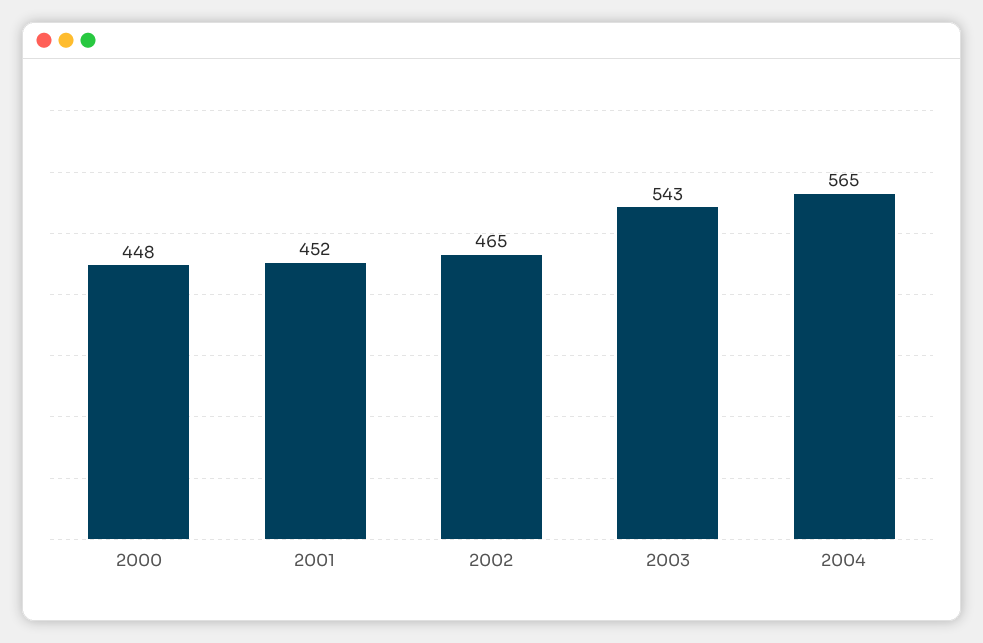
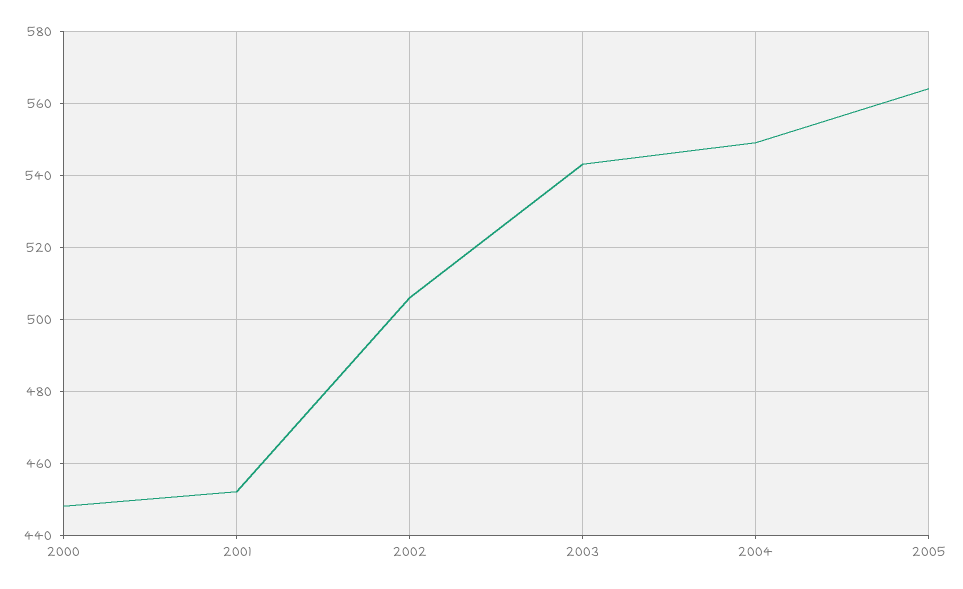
2002: 465 -> 505
2004: 565 -> 550
2005: none -> 565

